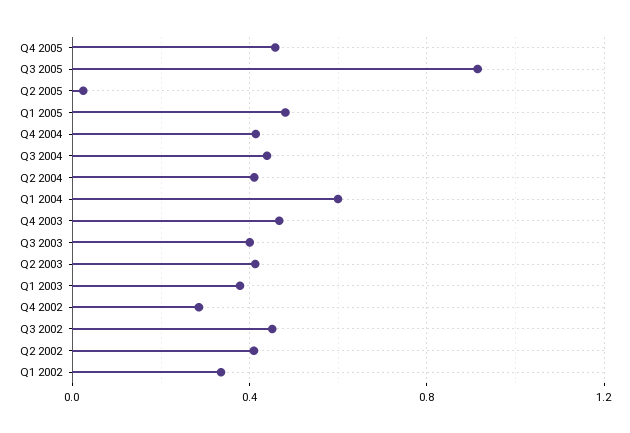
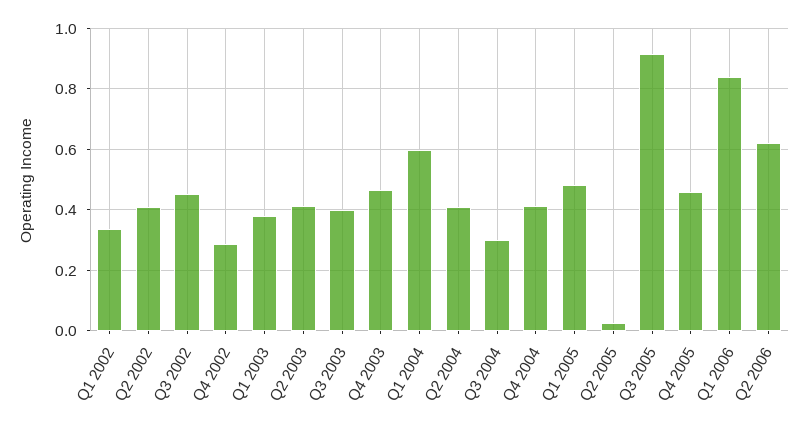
Q3 2004: 0.45 -> 0.3
Q1 2006: none -> 0.84
Q2 2006: none -> 0.62

